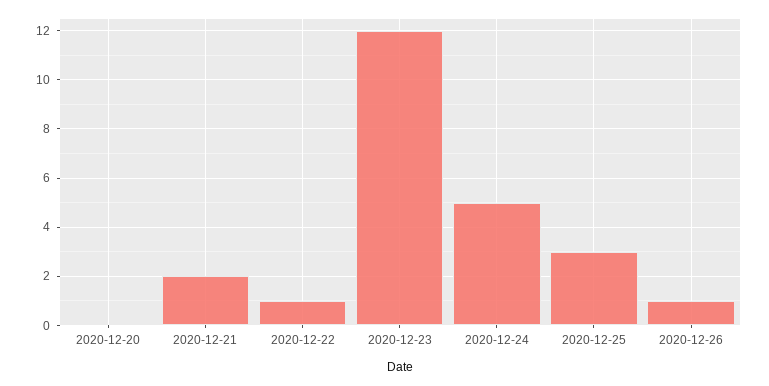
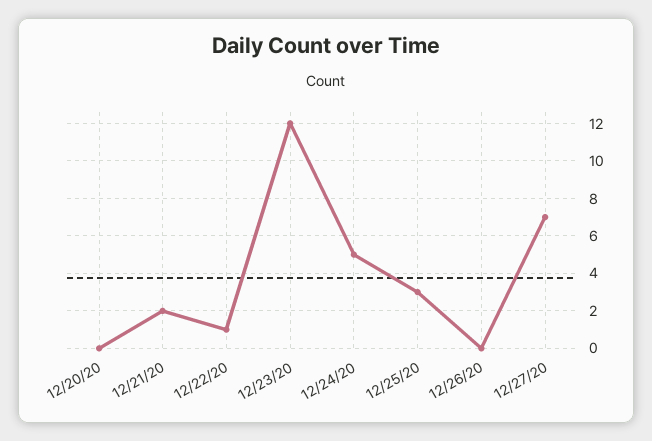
2020-12-26: 1 -> 0
12/27/20: none -> 7

